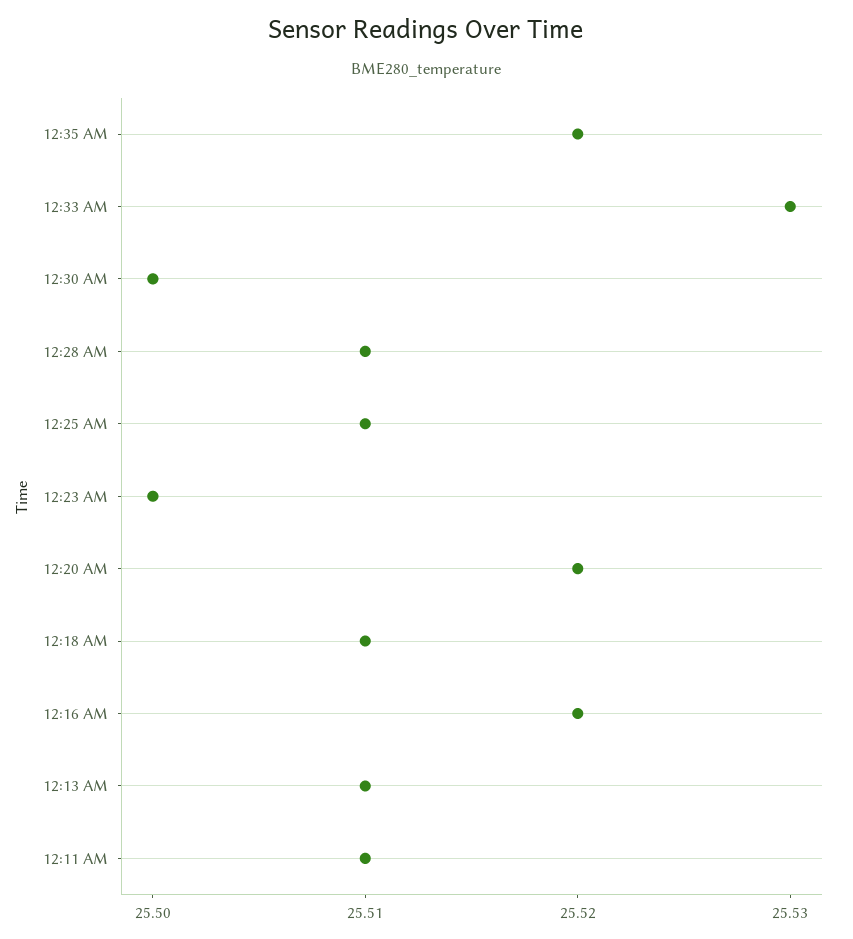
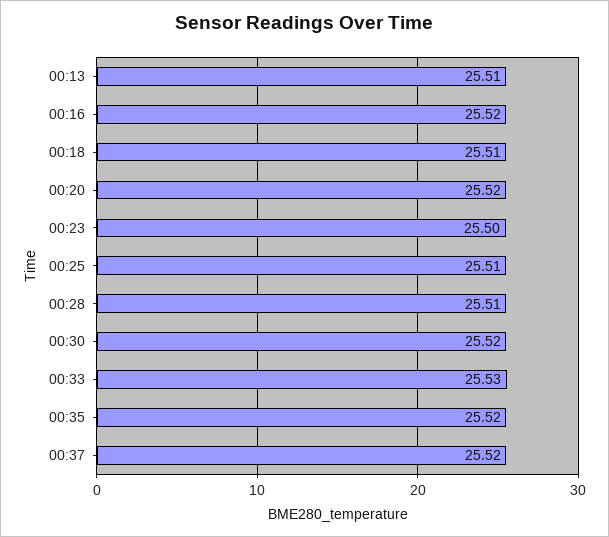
12:30 AM: 25.5 -> 25.52
12:11 AM: 25.51 -> none
00:37: none -> 25.52

